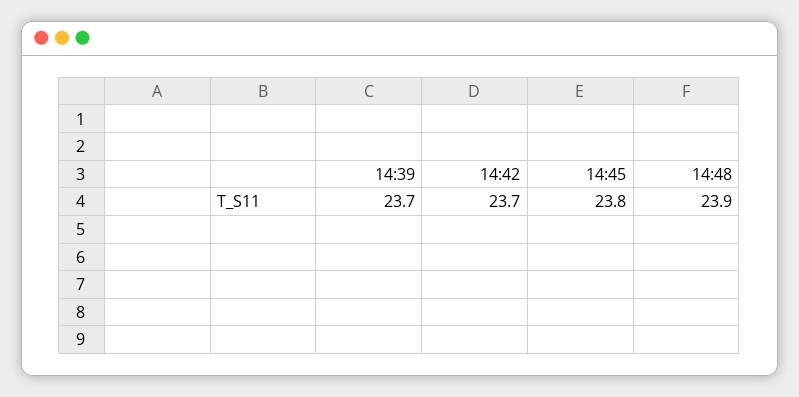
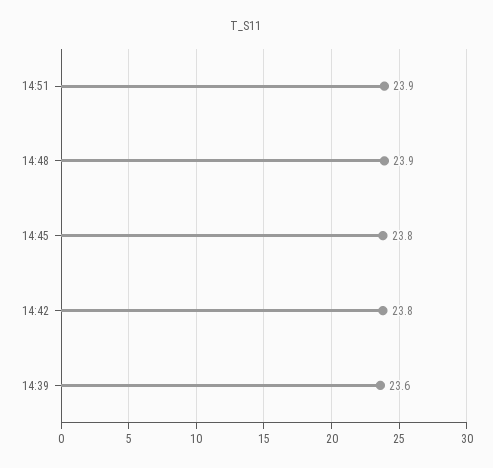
14:39: 23.7 -> 23.6
14:42: 23.7 -> 23.8
14:51: none -> 23.9

